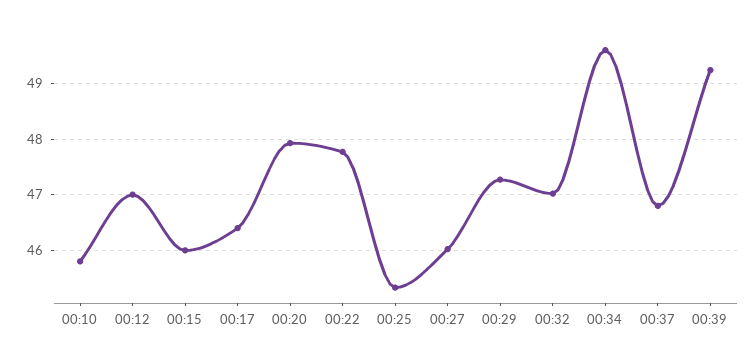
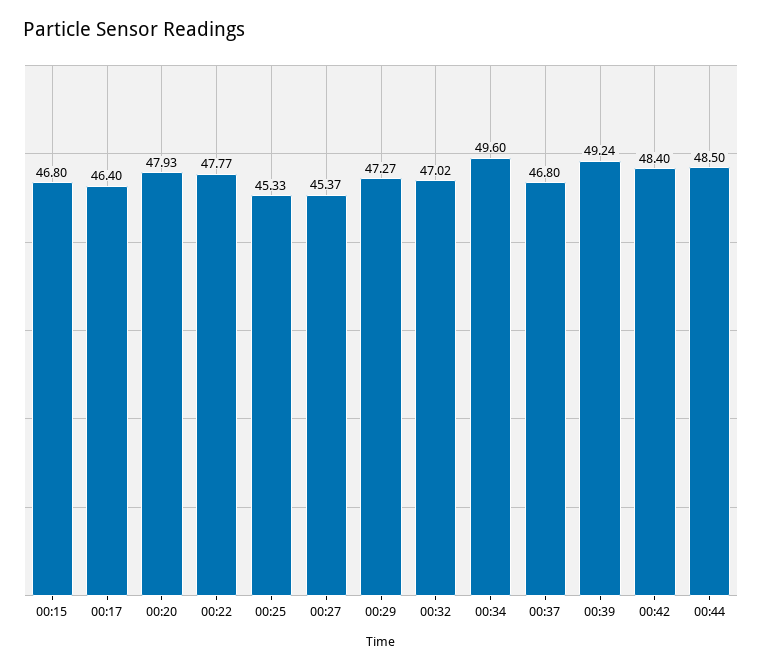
00:10: 45.8 -> none
00:12: 47 -> none
00:15: 46 -> 46.8
00:27: 46 -> 45.37
00:42: none -> 48.4
00:44: none -> 48.5

